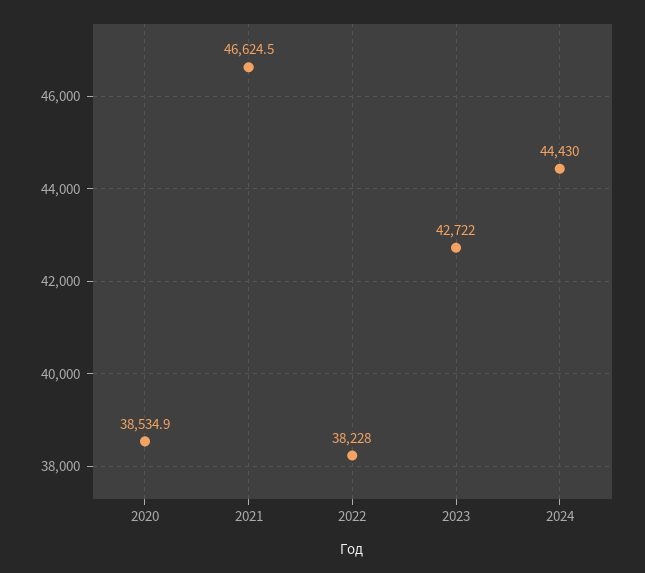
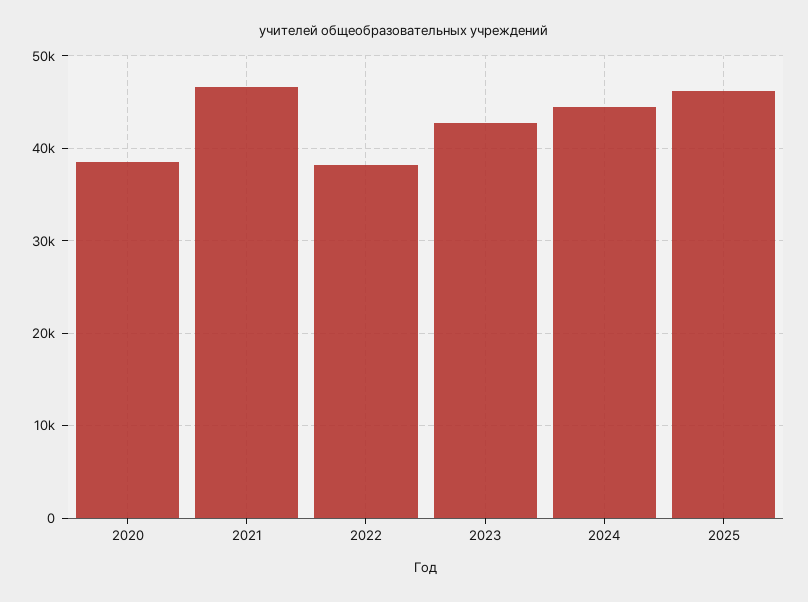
2025: none -> 46000

